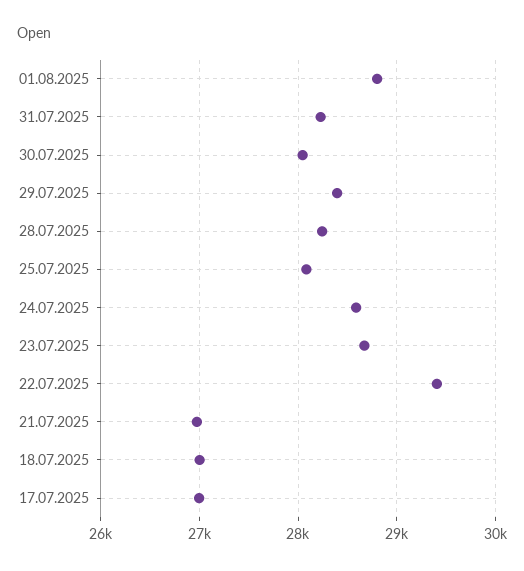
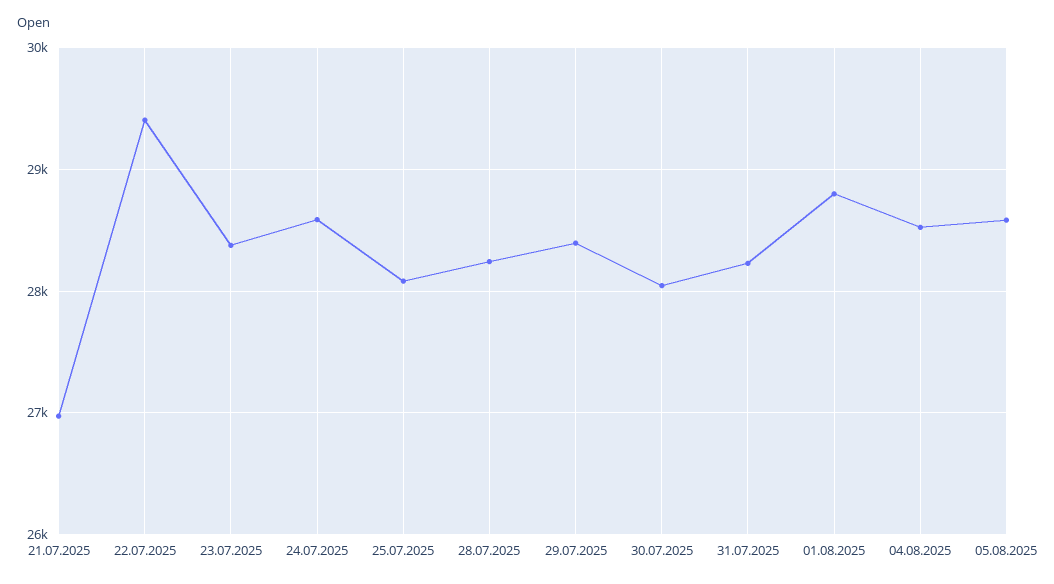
23.07.2025: 28700 -> 28400
18.07.2025: 27000 -> none
17.07.2025: 27000 -> none
04.08.2025: none -> 28500
05.08.2025: none -> 28600

